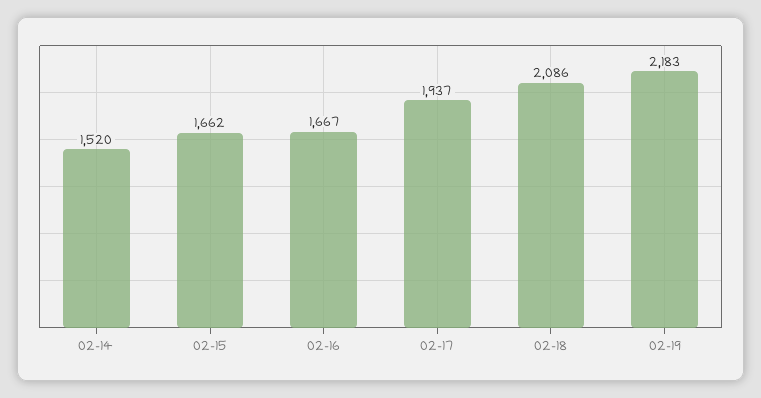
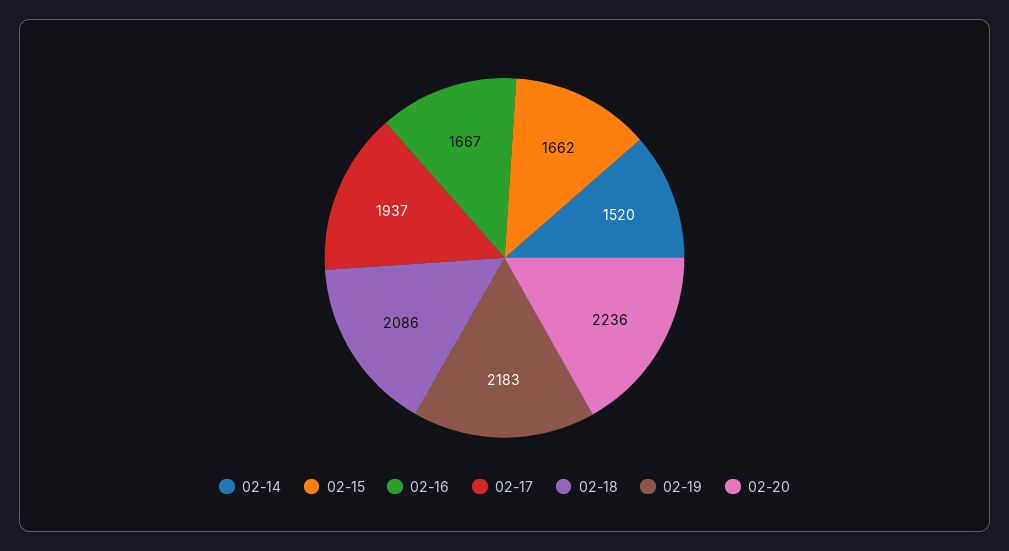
02-20: none -> 2236

